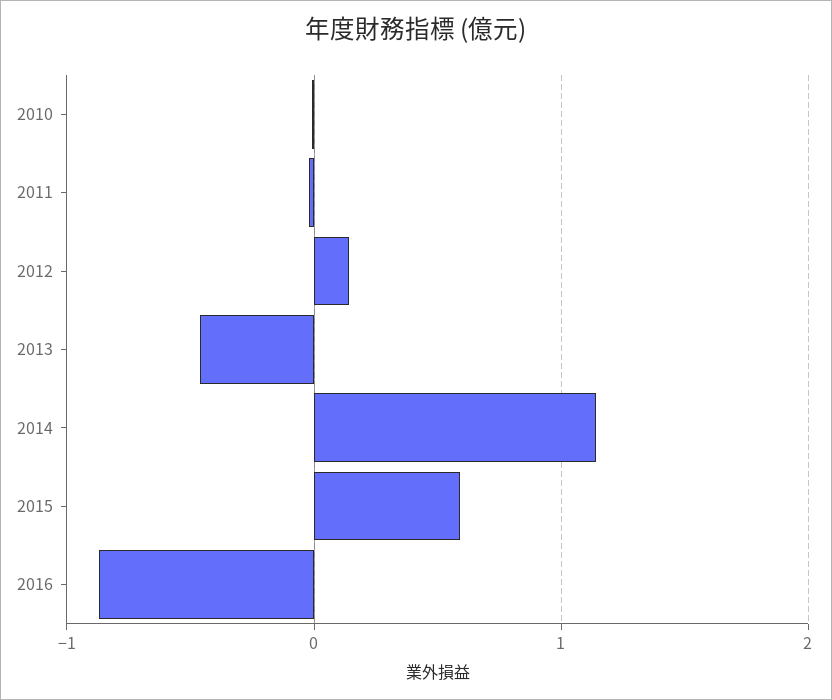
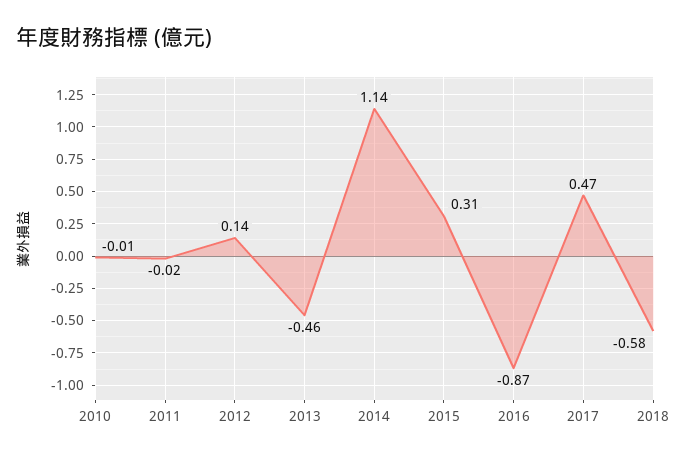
2015: 0.6 -> 0.31
2017: none -> 0.47
2018: none -> -0.58

